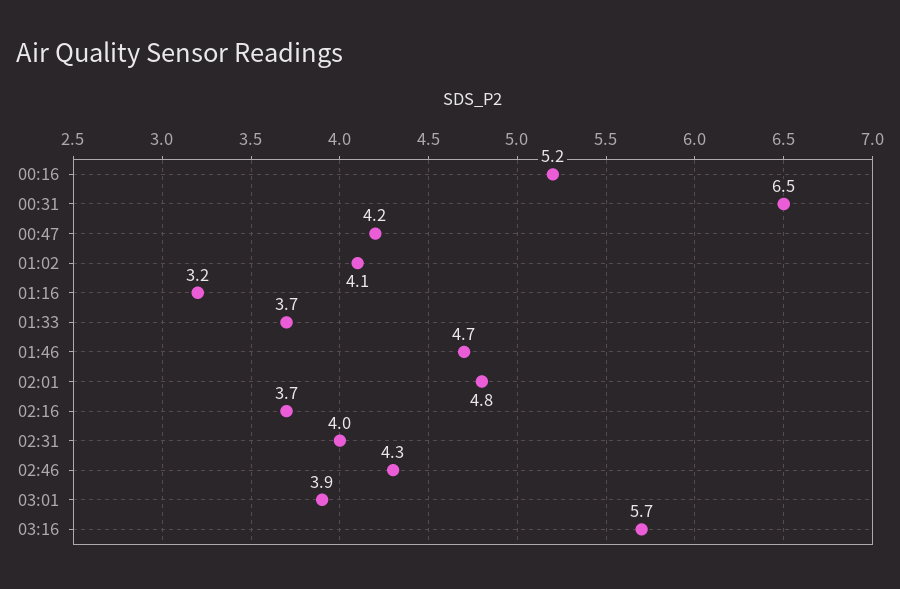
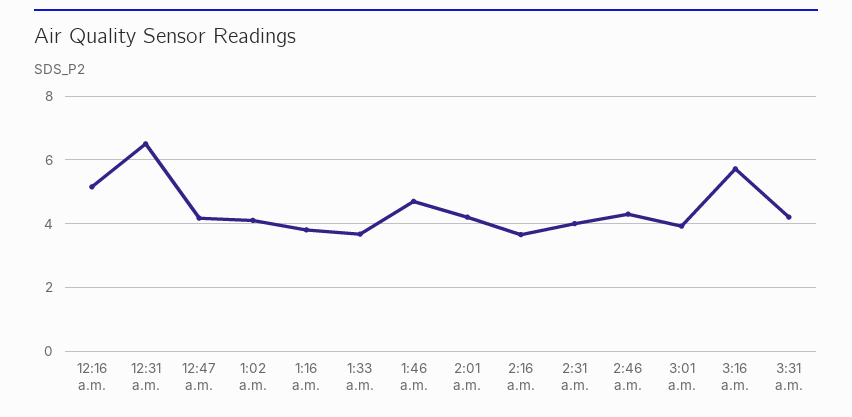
01:16: 3.2 -> 3.8
02:01: 4.8 -> 4.2
3:31 a.m.: none -> 4.2

